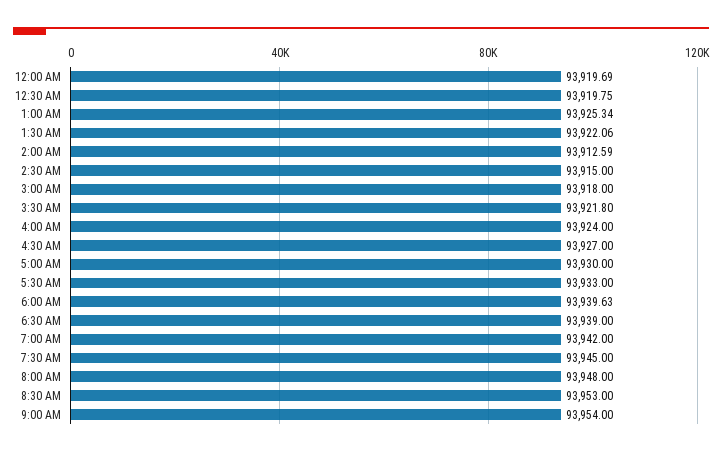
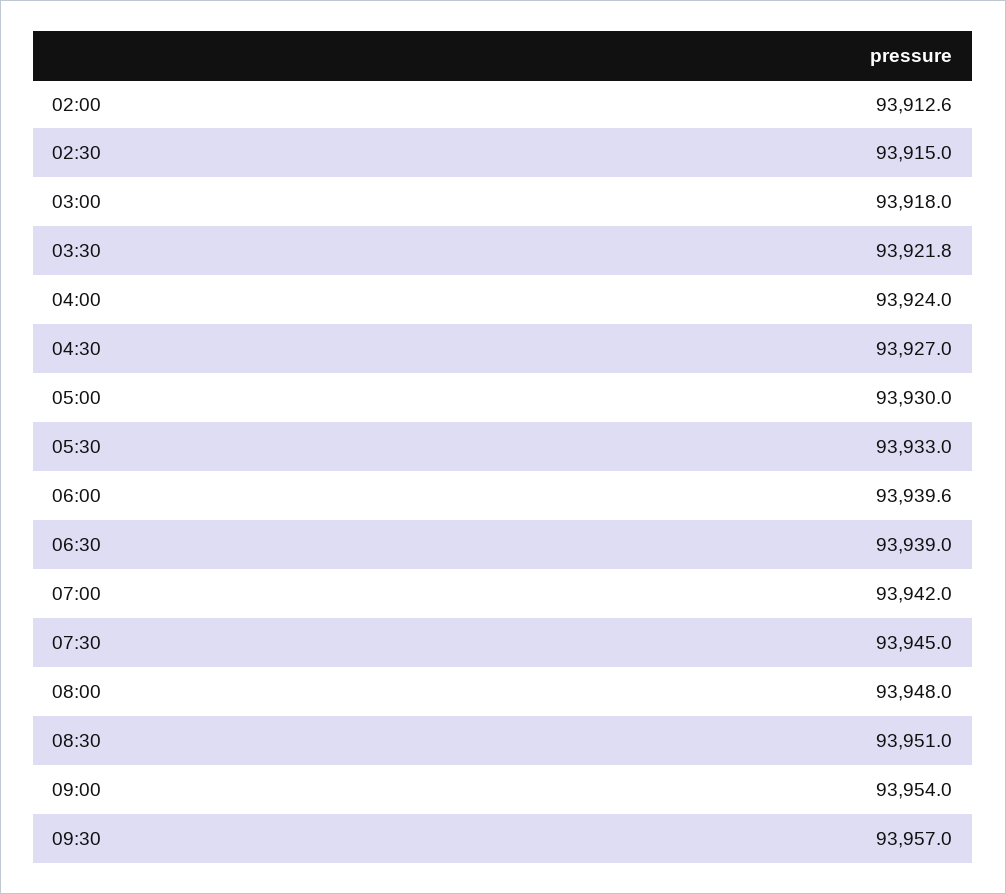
12:00 AM: 93919.69 -> none
12:30 AM: 93919.75 -> none
1:00 AM: 93925.34 -> none
1:30 AM: 93922.06 -> none
8:30 AM: 93953 -> 93951
09:30: none -> 93957

